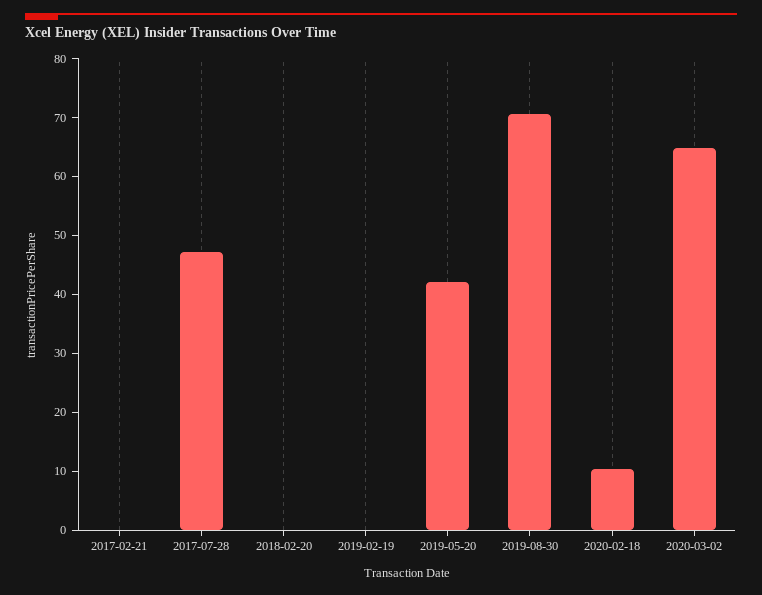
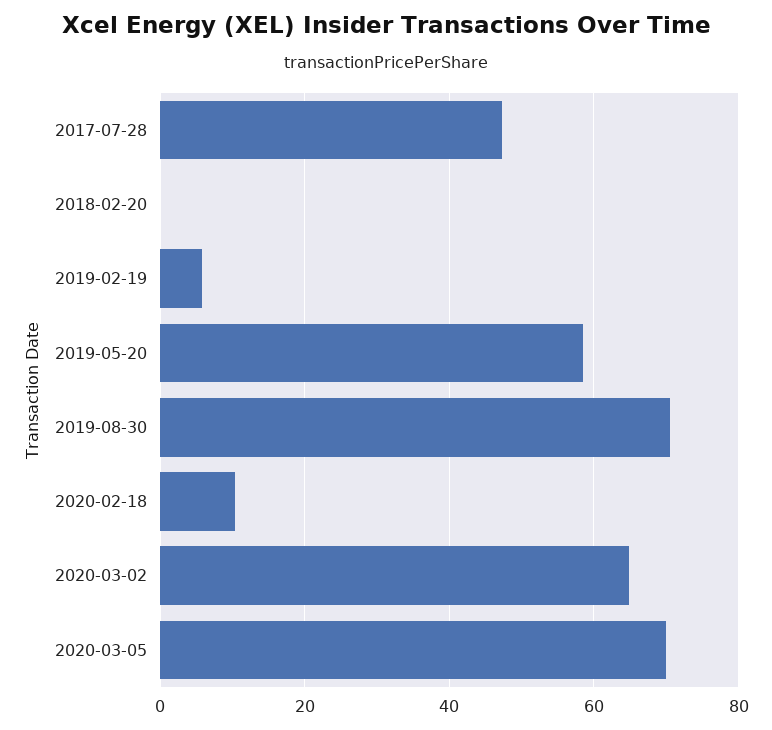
2017-02-21: 0 -> none
2019-02-19: 0 -> 6
2019-05-20: 42 -> 58
2020-03-05: none -> 70

